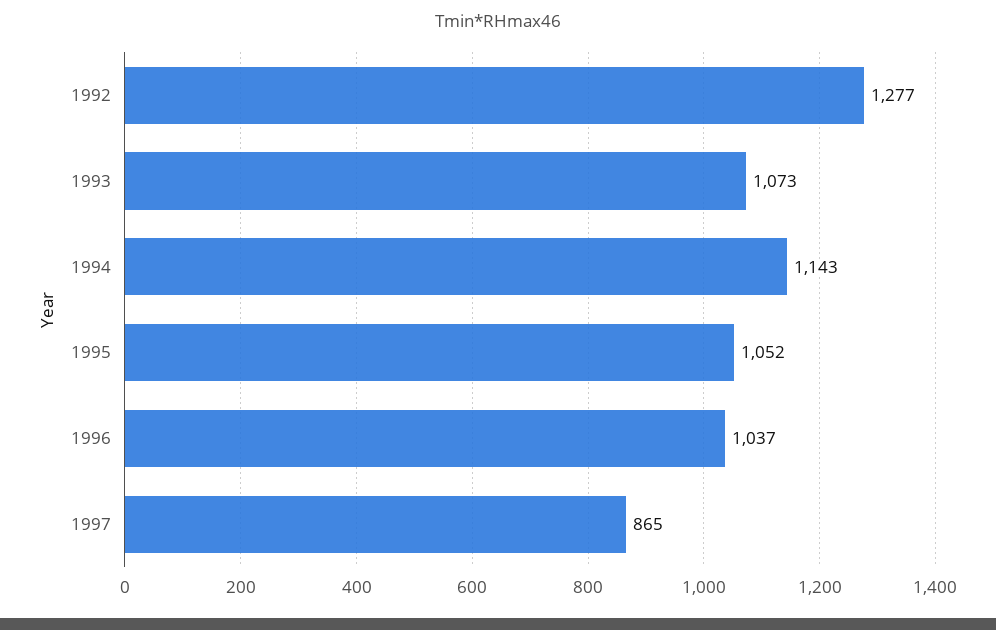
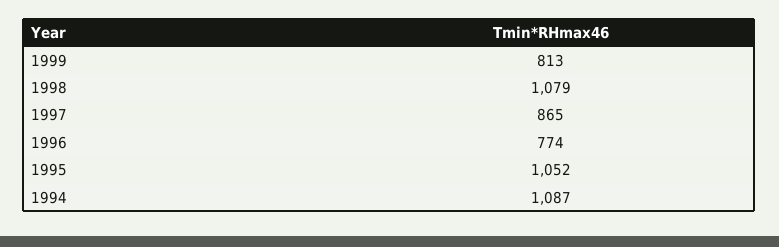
1992: 1277 -> none
1993: 1073 -> none
1994: 1143 -> 1087
1996: 1037 -> 774
1999: none -> 813
1998: none -> 1079

